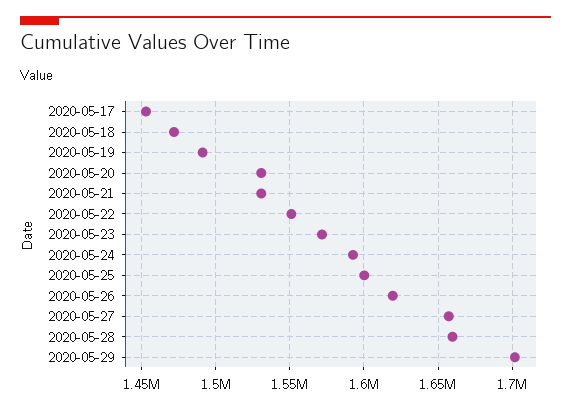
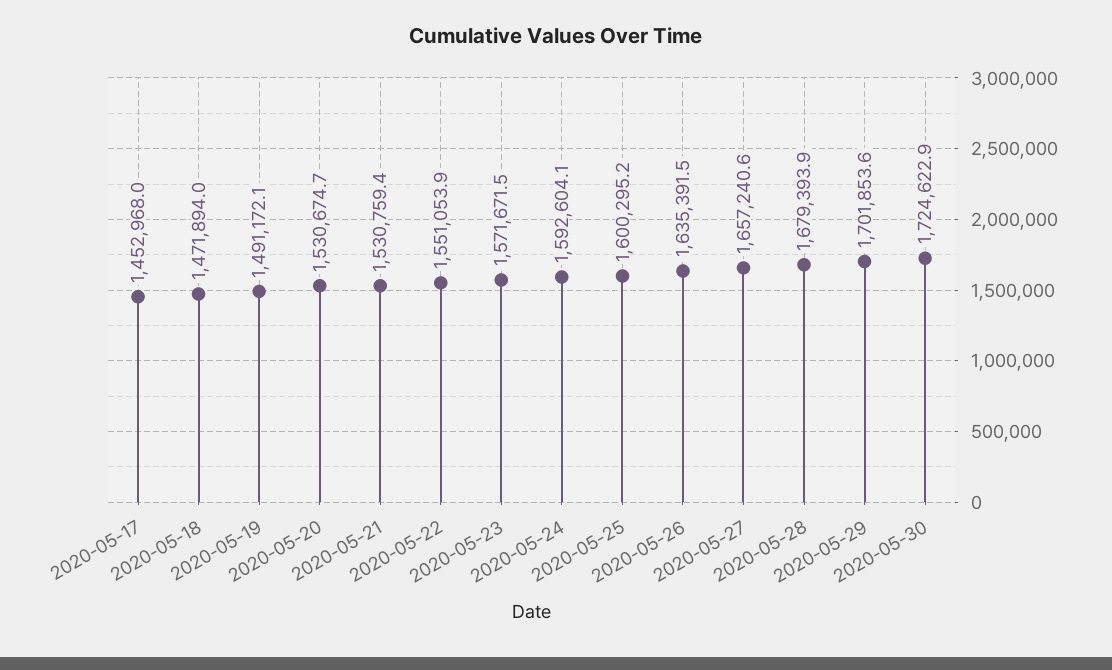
2020-05-26: 1620000 -> 1635391.5
2020-05-28: 1660000 -> 1679393.9
2020-05-30: none -> 1724622.9

